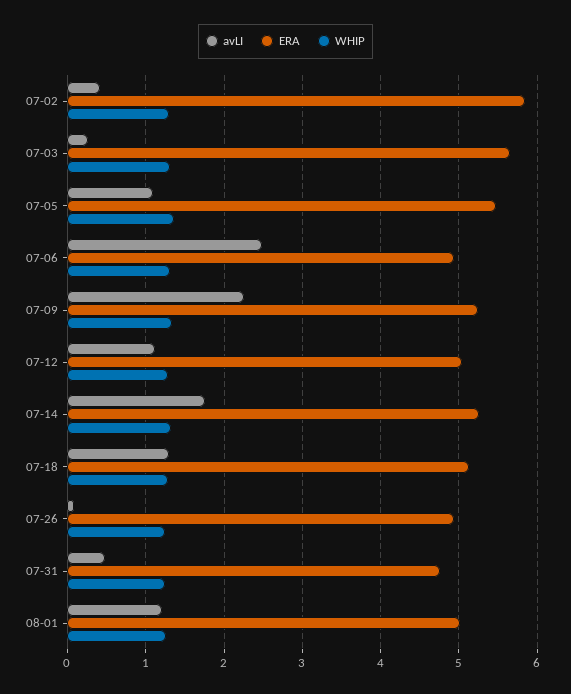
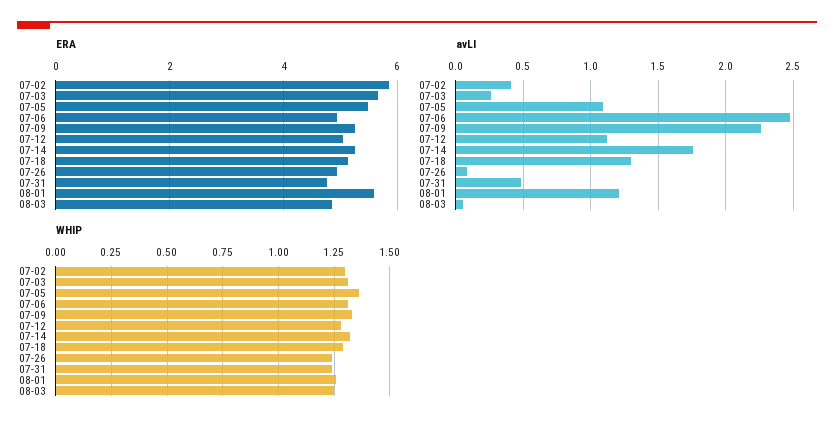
ERA, 08-01: 5 -> 5.6
ERA, 08-03: none -> 4.8
avLI, 08-03: none -> 0.05
WHIP, 08-03: none -> 1.25

